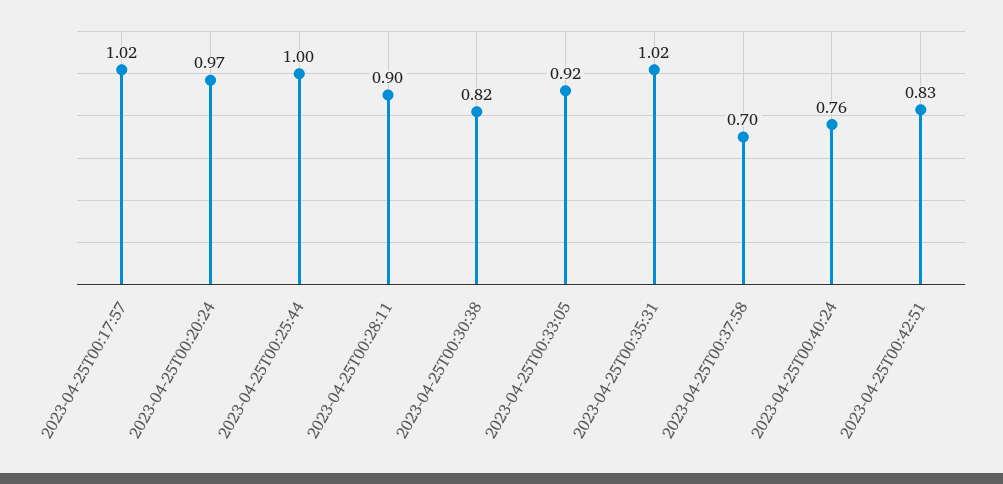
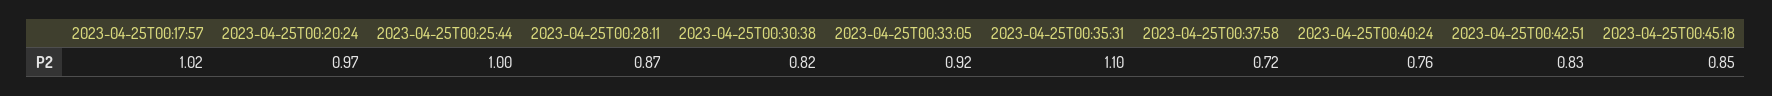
2023-04-25T00:28:11: 0.9 -> 0.87
2023-04-25T00:35:31: 1.02 -> 1.1
2023-04-25T00:37:58: 0.7 -> 0.72
2023-04-25T00:45:18: none -> 0.85

